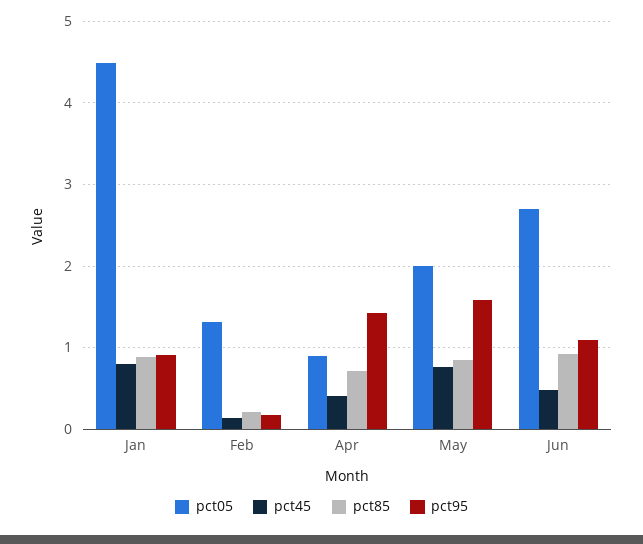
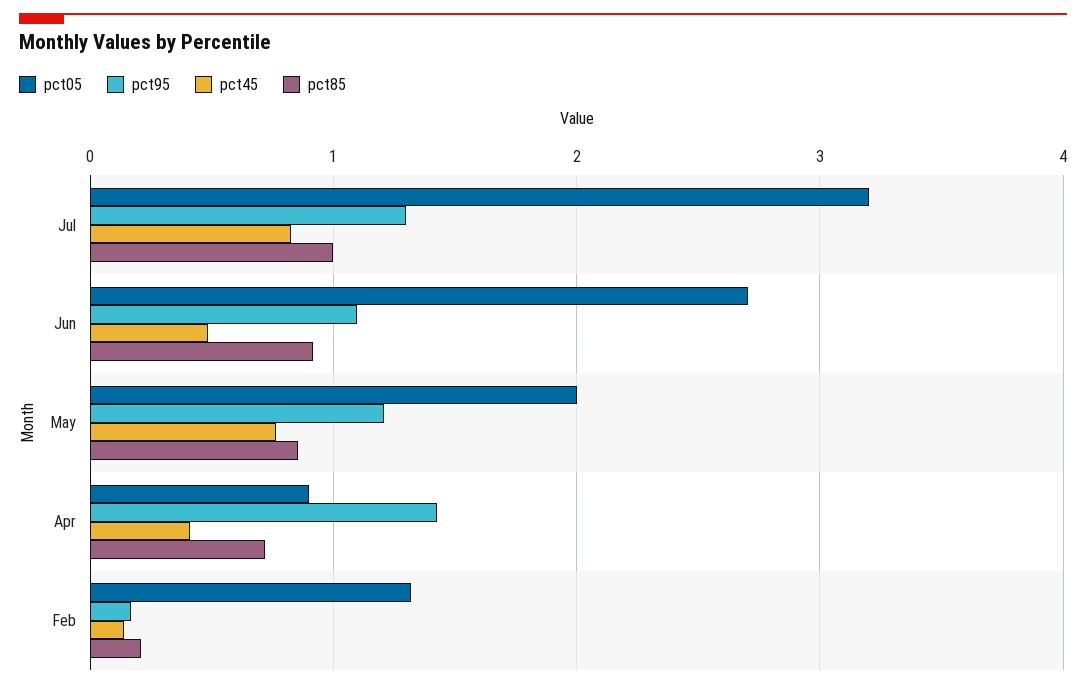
pct05, Jan: 4.5 -> none
pct45, Jan: 0.8 -> none
pct85, Jan: 0.9 -> none
pct95, Jan: 0.9 -> none
pct95, May: 1.6 -> 1.2
pct05, Jul: none -> 3.2
pct95, Jul: none -> 1.3
pct45, Jul: none -> 0.8
pct85, Jul: none -> 1

